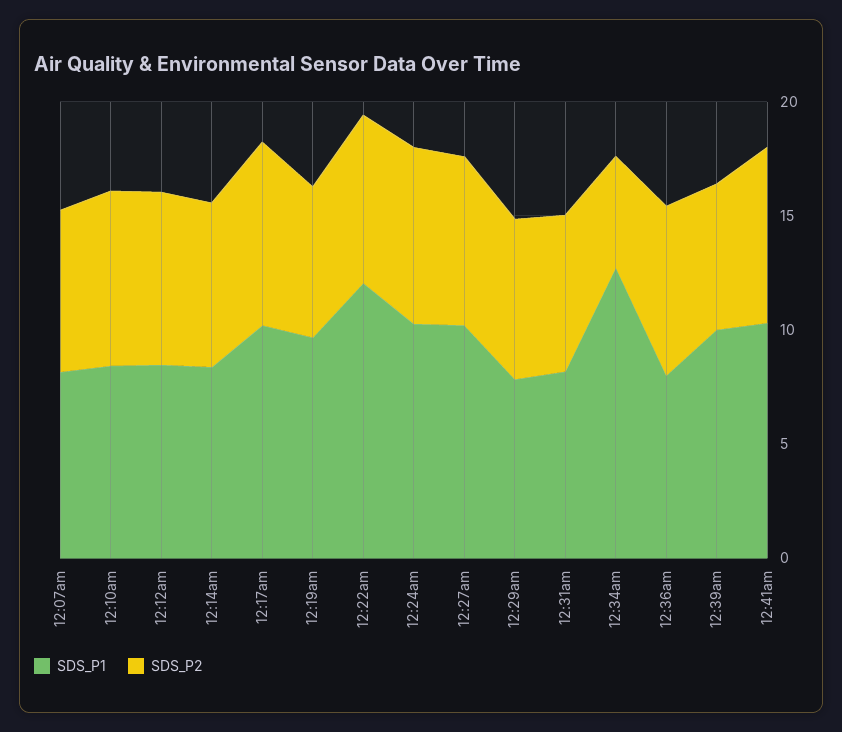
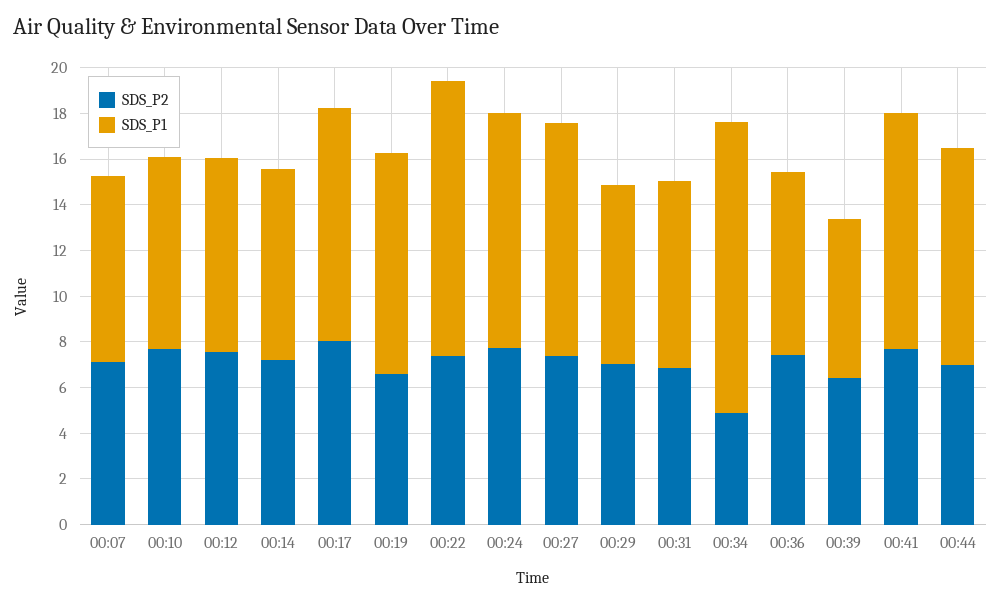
SDS_P1, 12:39am: 10 -> 7
SDS_P2, 00:44: none -> 7
SDS_P1, 00:44: none -> 9.5

